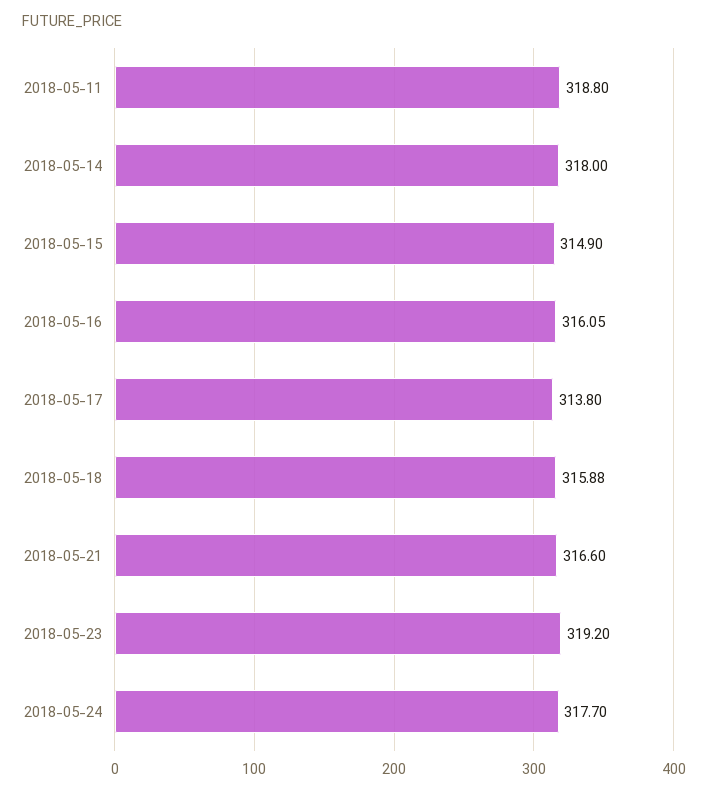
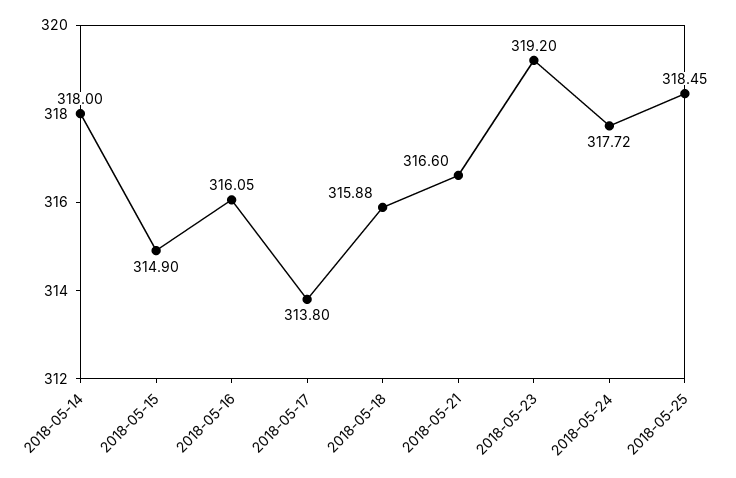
2018-05-11: 318.8 -> none
2018-05-24: 317.7 -> 317.72
2018-05-25: none -> 318.45

